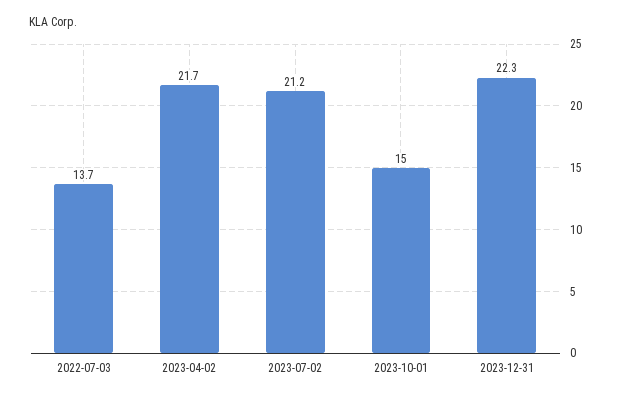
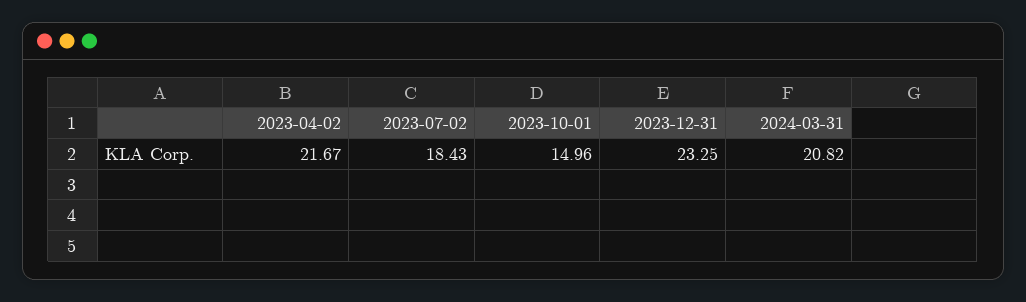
2022-07-03: 13.7 -> none
2023-07-02: 21.2 -> 18.43
2023-12-31: 22.3 -> 23.25
2024-03-31: none -> 20.82

